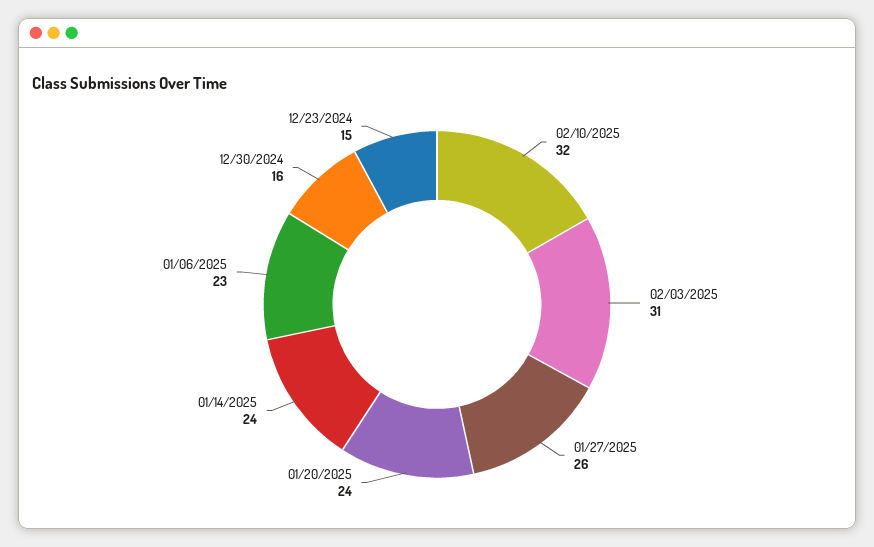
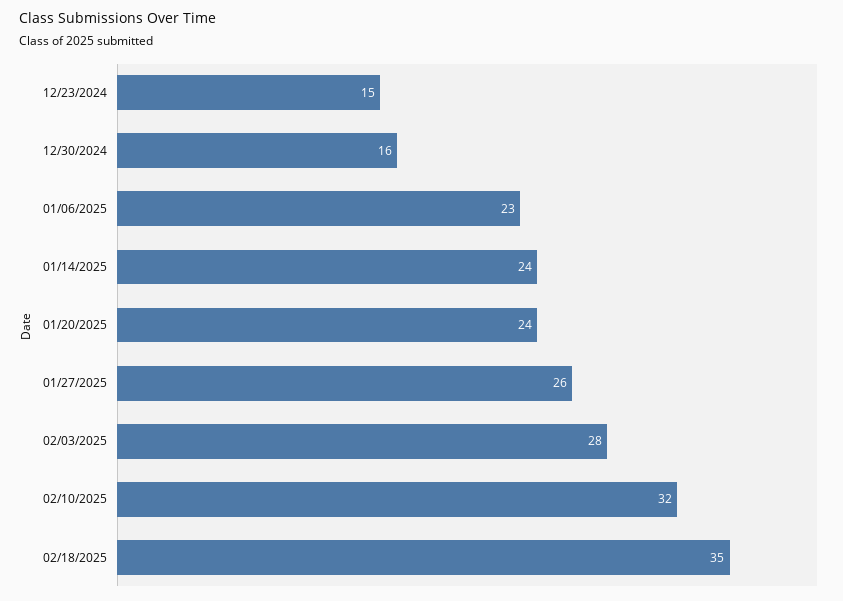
02/03/2025: 31 -> 28
02/18/2025: none -> 35

